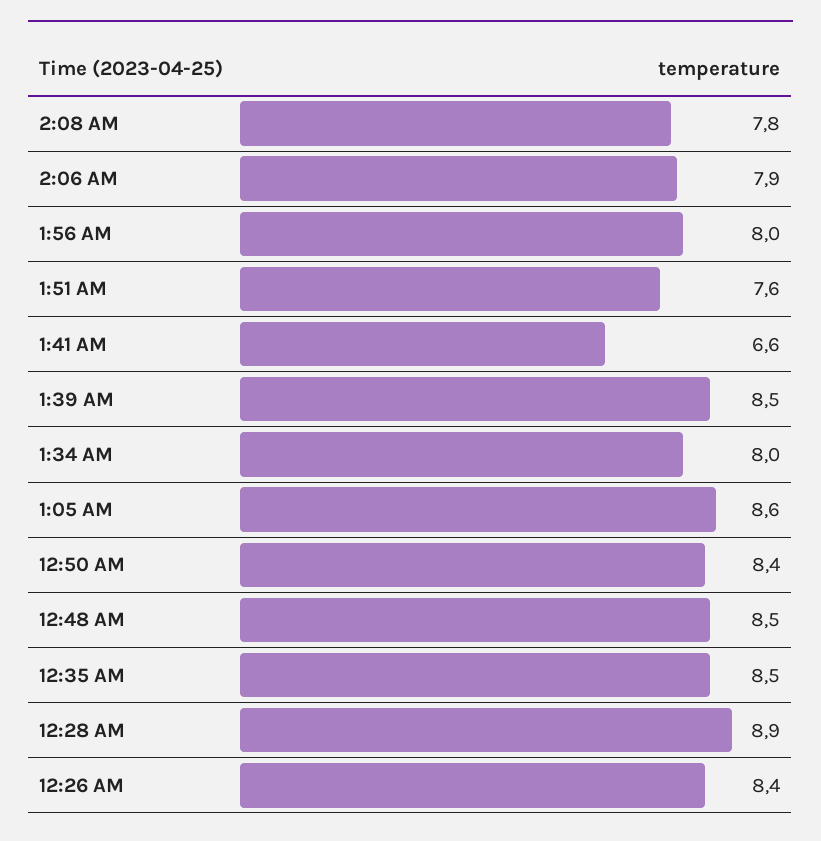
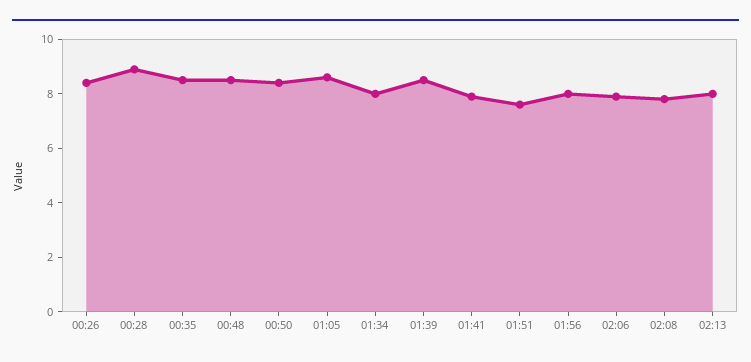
1:41 AM: 6.6 -> 8
02:13: none -> 8

